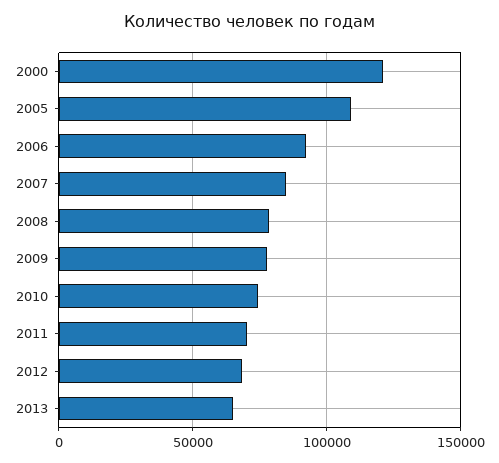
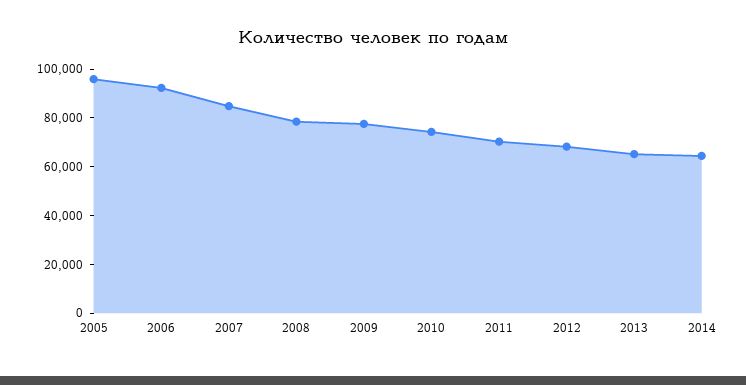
2000: 120000 -> none
2005: 110000 -> 95000
2014: none -> 65000

